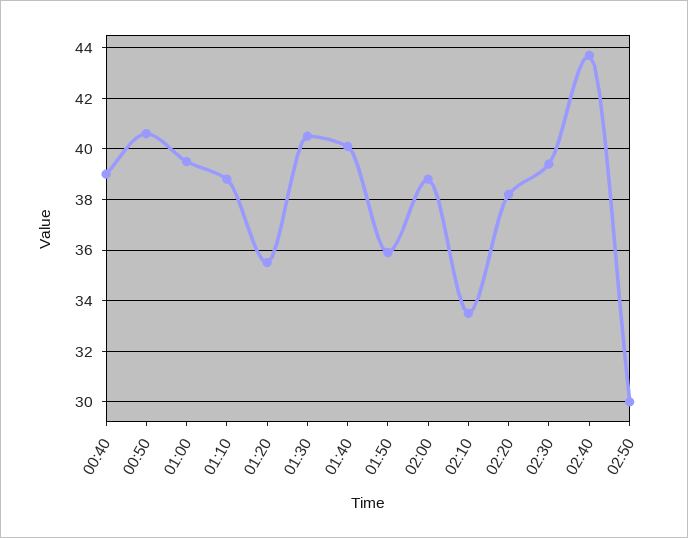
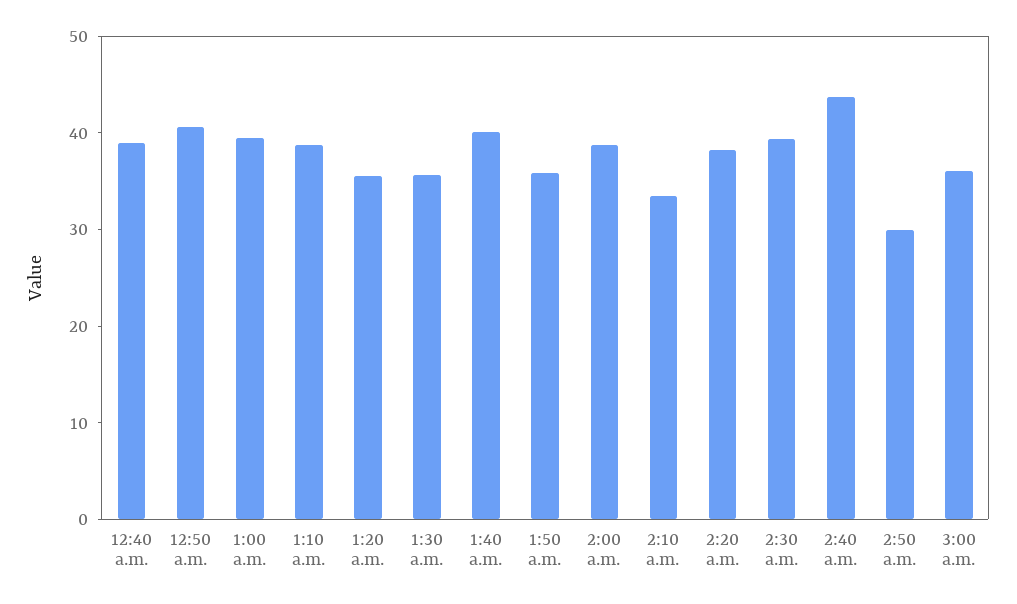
01:30: 40.5 -> 36
3:00 a.m.: none -> 36

